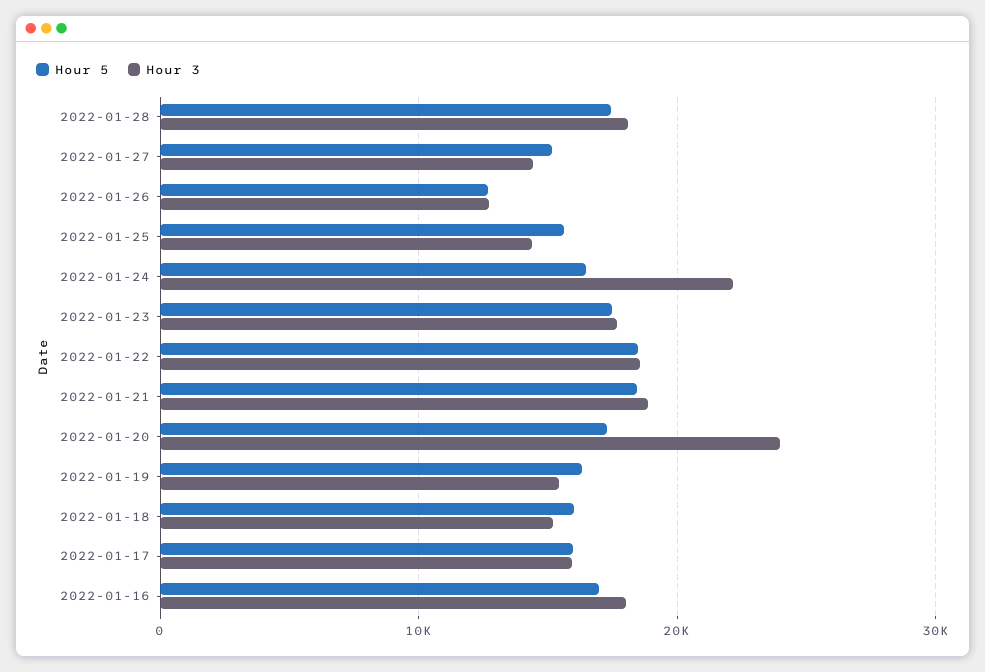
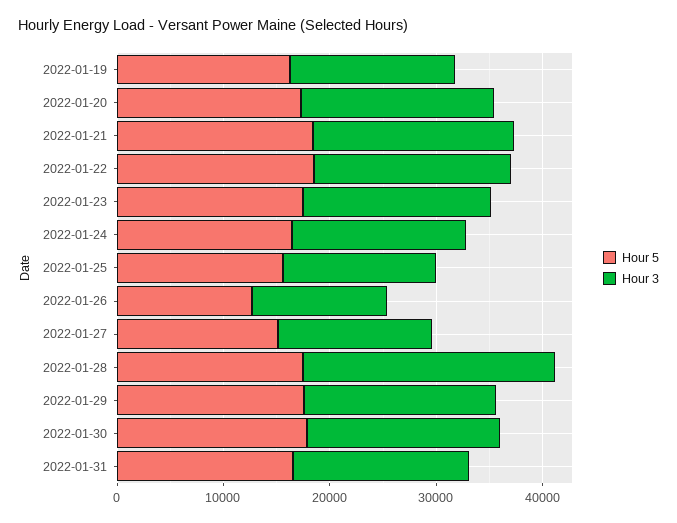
Hour 3, 2022-01-28: 18000 -> 24000
Hour 3, 2022-01-24: 22000 -> 16000
Hour 3, 2022-01-20: 24000 -> 18000
Hour 5, 2022-01-18: 16000 -> none
Hour 3, 2022-01-18: 15000 -> none
Hour 5, 2022-01-17: 16000 -> none
Hour 3, 2022-01-17: 16000 -> none
Hour 5, 2022-01-16: 17000 -> none
Hour 3, 2022-01-16: 18000 -> none
Hour 5, 2022-01-29: none -> 18000
Hour 3, 2022-01-29: none -> 18000
Hour 5, 2022-01-30: none -> 18000
Hour 3, 2022-01-30: none -> 18000
Hour 5, 2022-01-31: none -> 16000
Hour 3, 2022-01-31: none -> 16000

